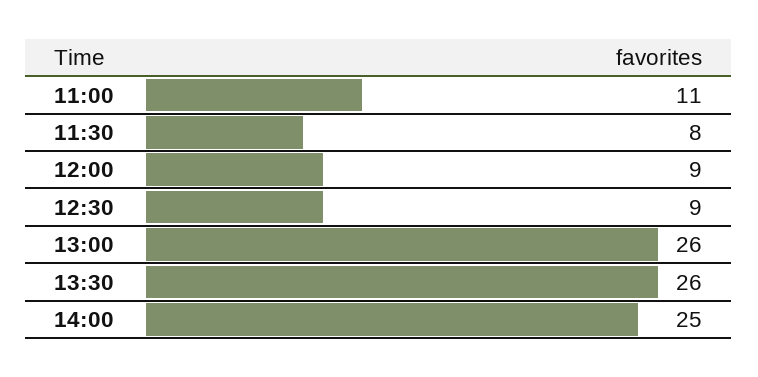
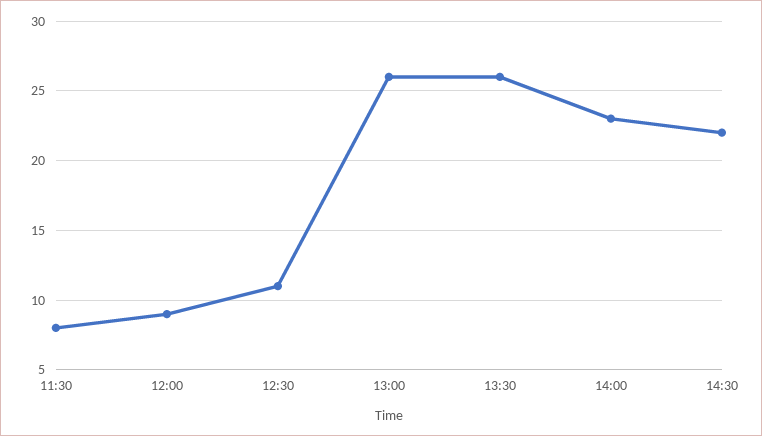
11:00: 11 -> none
12:30: 9 -> 11
14:00: 25 -> 23
14:30: none -> 22

